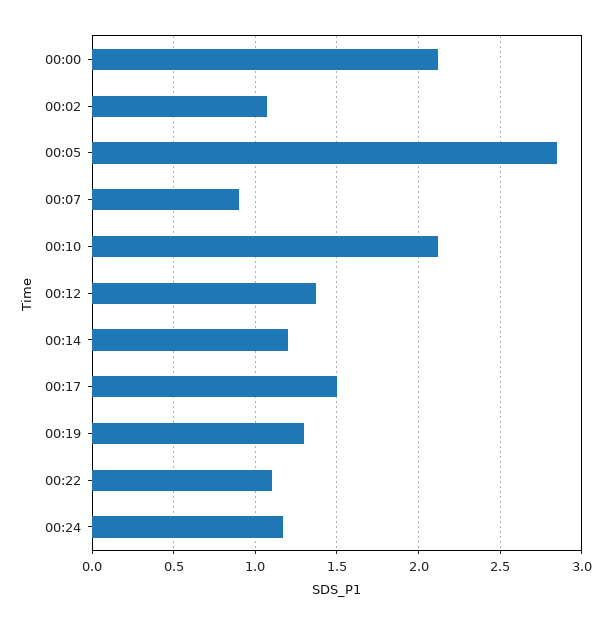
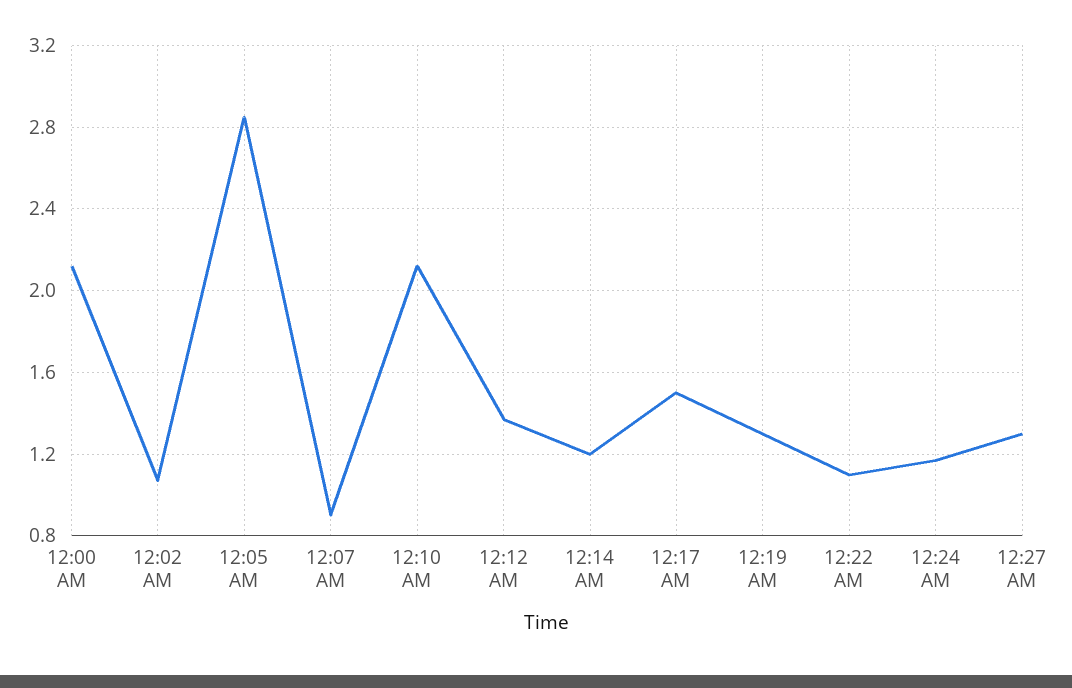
12:27 AM: none -> 1.3

